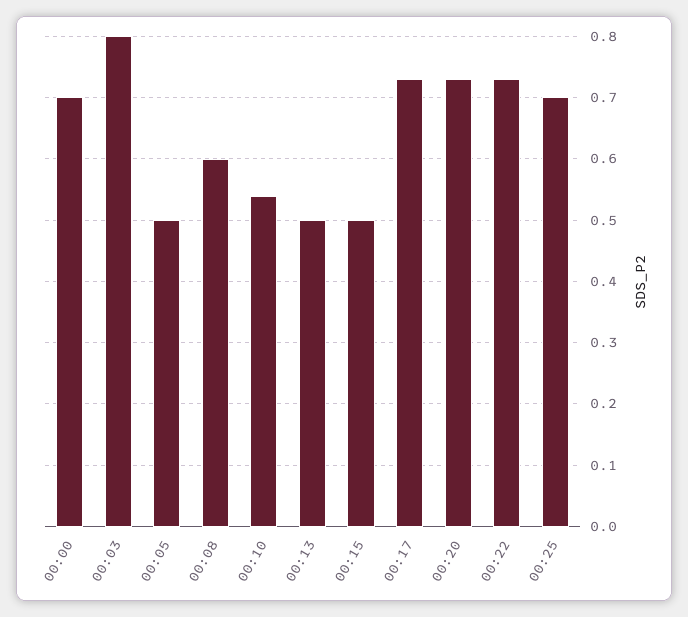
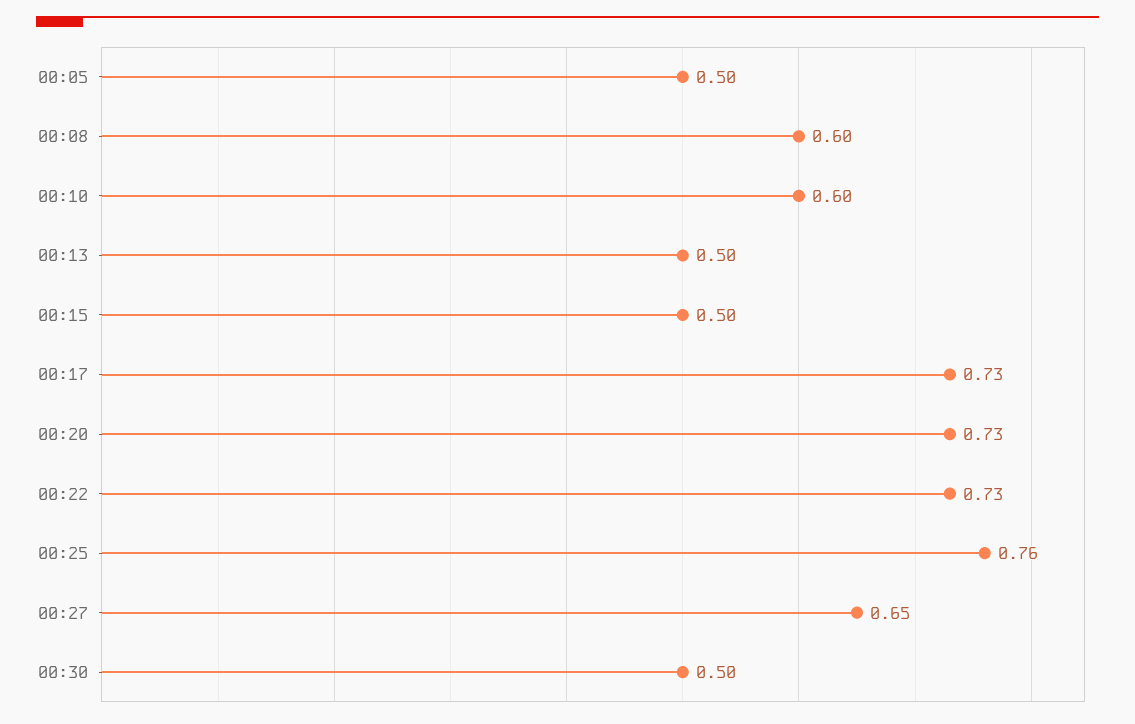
00:00: 0.7 -> none
00:03: 0.8 -> none
00:10: 0.54 -> 0.6
00:25: 0.7 -> 0.76
00:27: none -> 0.65
00:30: none -> 0.5

